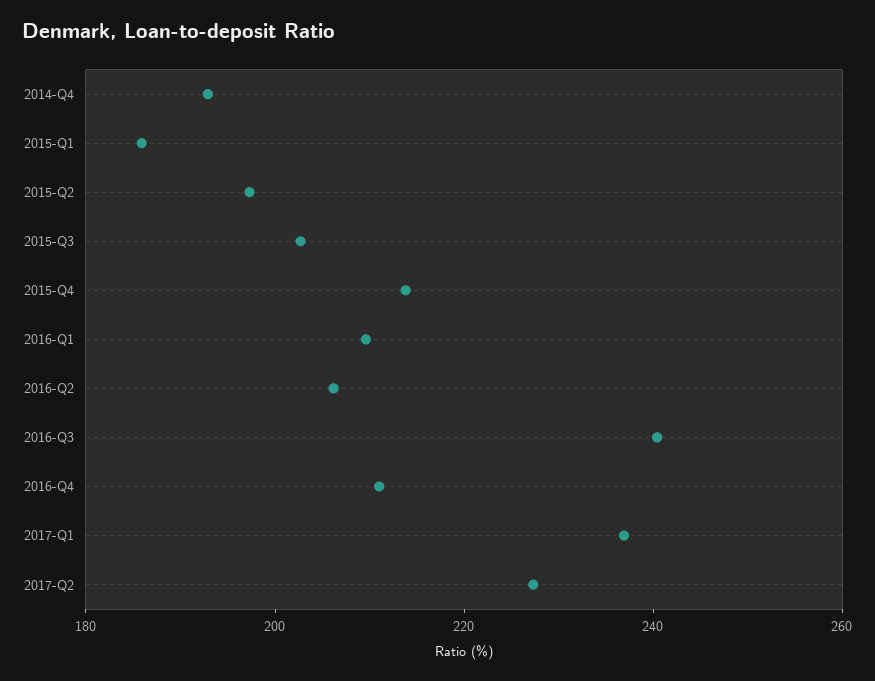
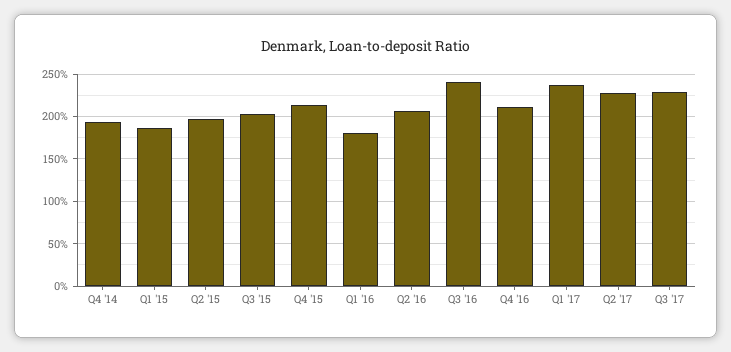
2016-Q1: 210 -> 180
Q3 '17: none -> 230

